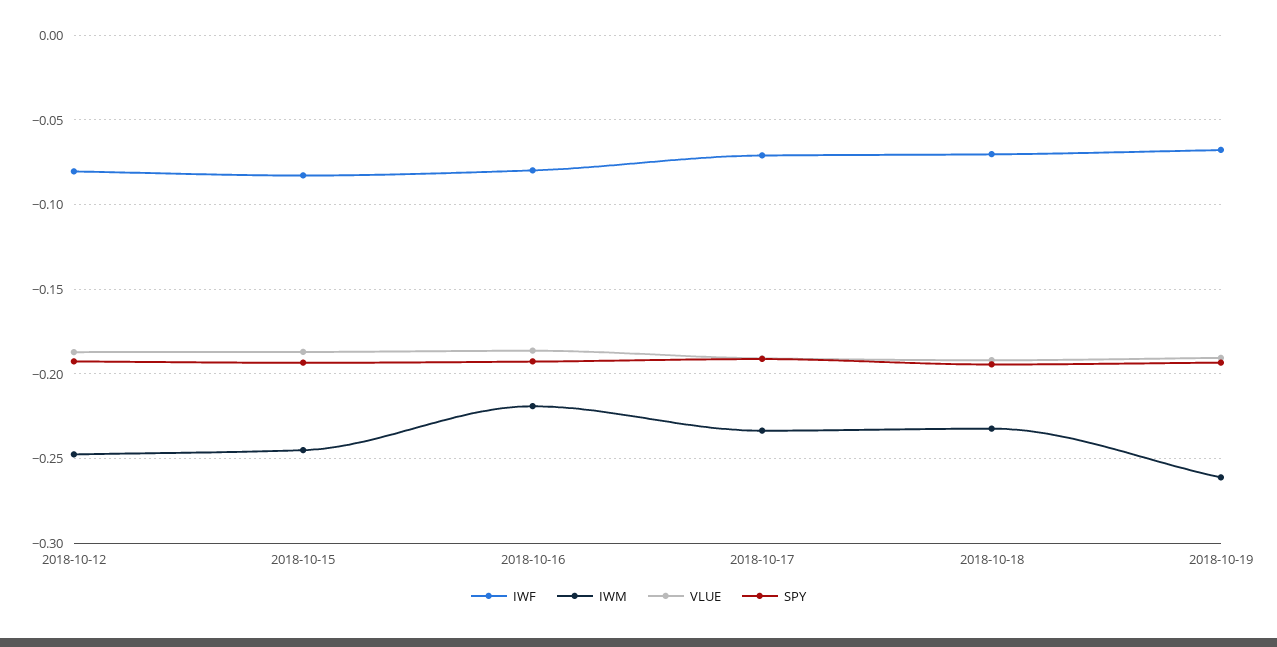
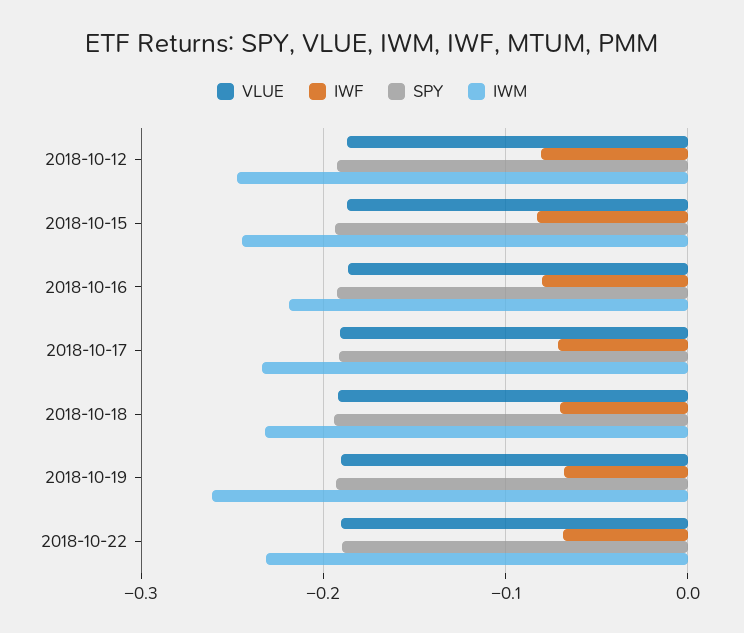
VLUE, 2018-10-22: none -> -0.19
IWF, 2018-10-22: none -> -0.07
SPY, 2018-10-22: none -> -0.19
IWM, 2018-10-22: none -> -0.23

